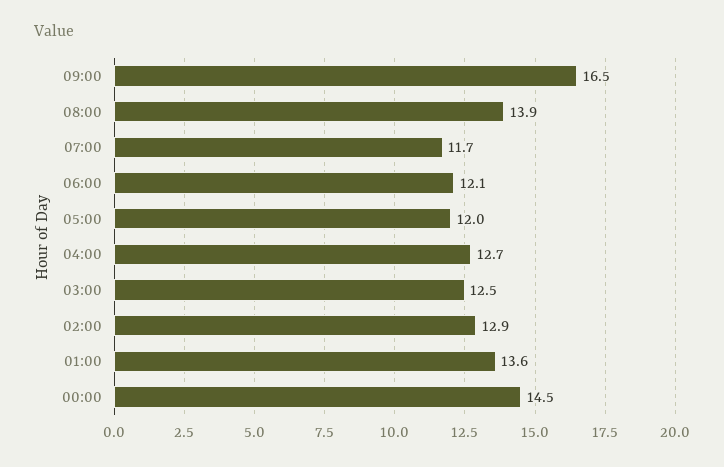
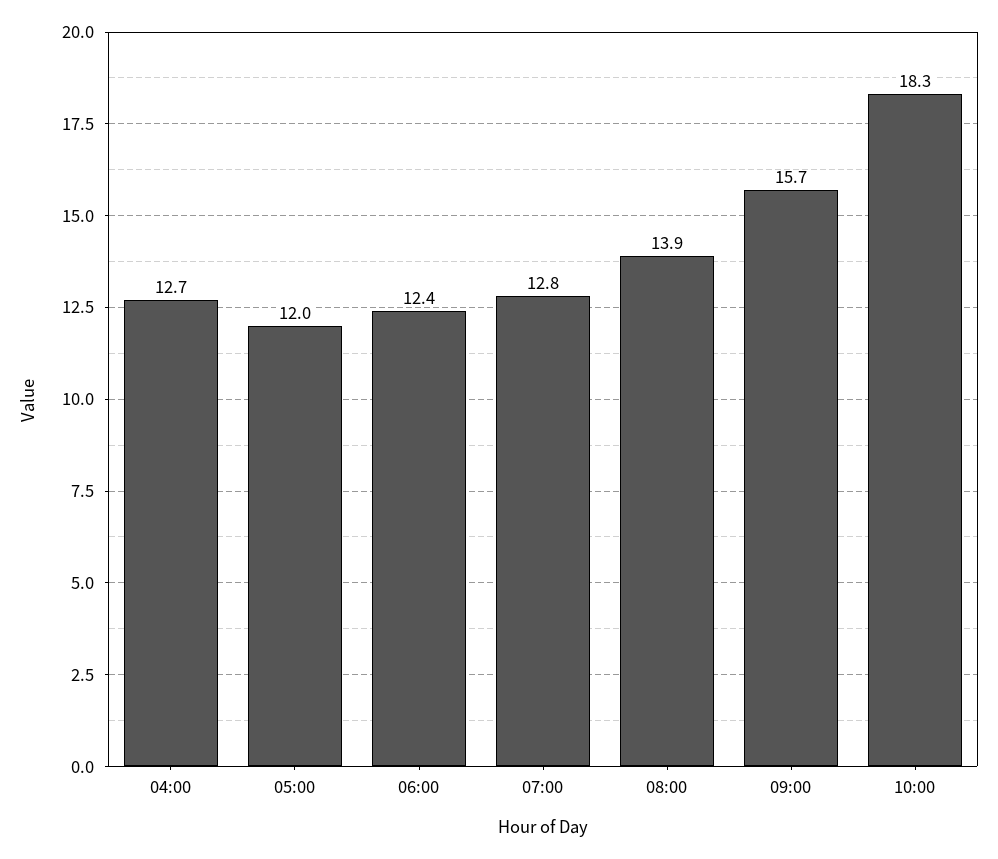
09:00: 16.5 -> 15.7
07:00: 11.7 -> 12.8
06:00: 12.1 -> 12.4
03:00: 12.5 -> none
02:00: 12.9 -> none
01:00: 13.6 -> none
00:00: 14.5 -> none
10:00: none -> 18.3

